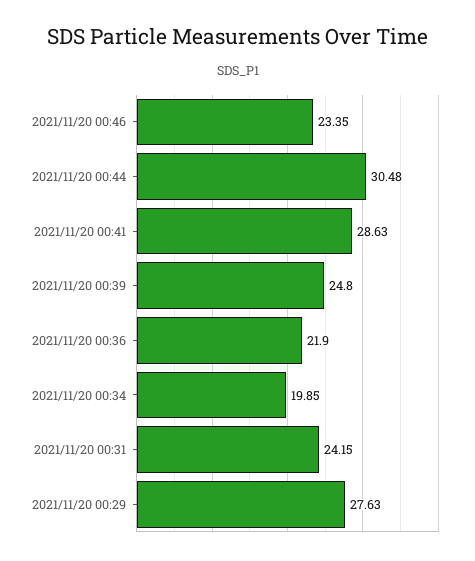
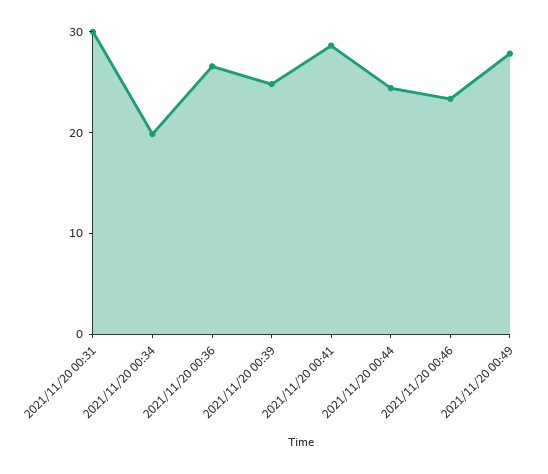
2021/11/20 00:44: 30.48 -> 24
2021/11/20 00:36: 21.9 -> 26
2021/11/20 00:31: 24.15 -> 30
2021/11/20 00:29: 27.63 -> none
2021/11/20 00:49: none -> 28

